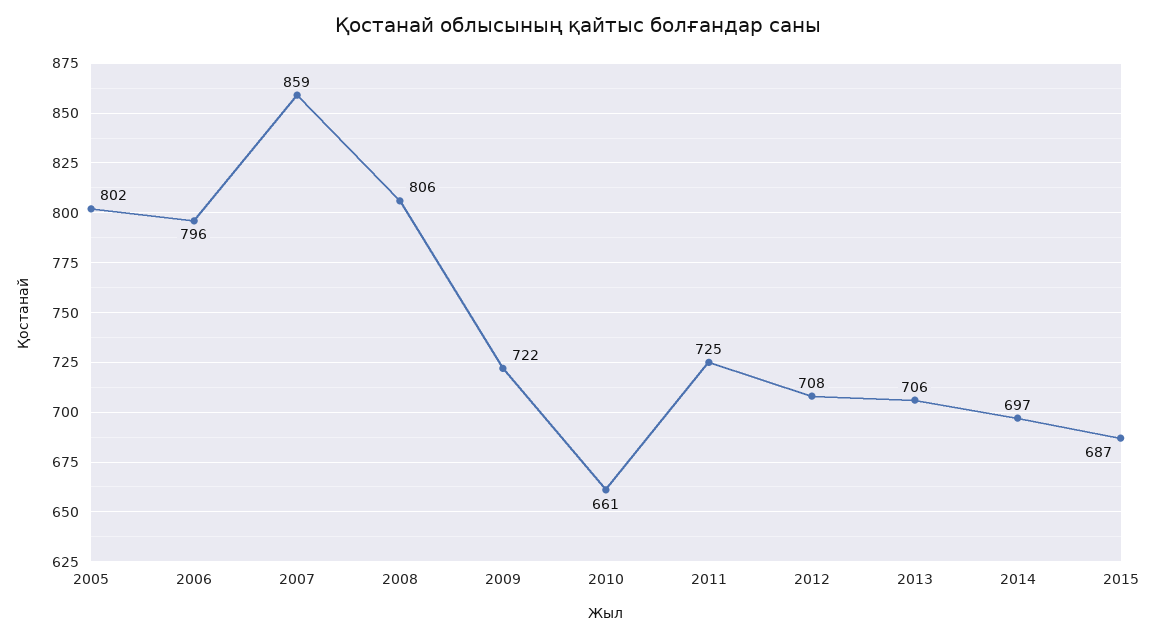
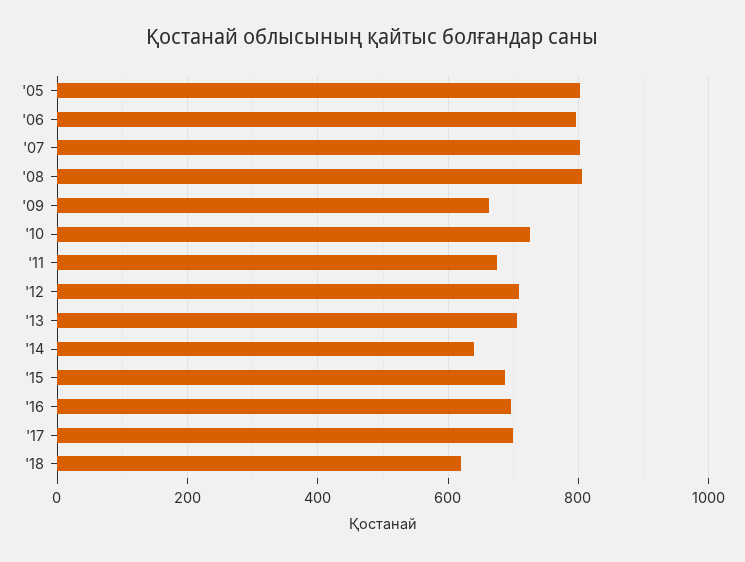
2007: 859 -> 800
2009: 722 -> 660
2010: 661 -> 720
2011: 725 -> 680
2014: 697 -> 640
'16: none -> 700
'17: none -> 700
'18: none -> 620

